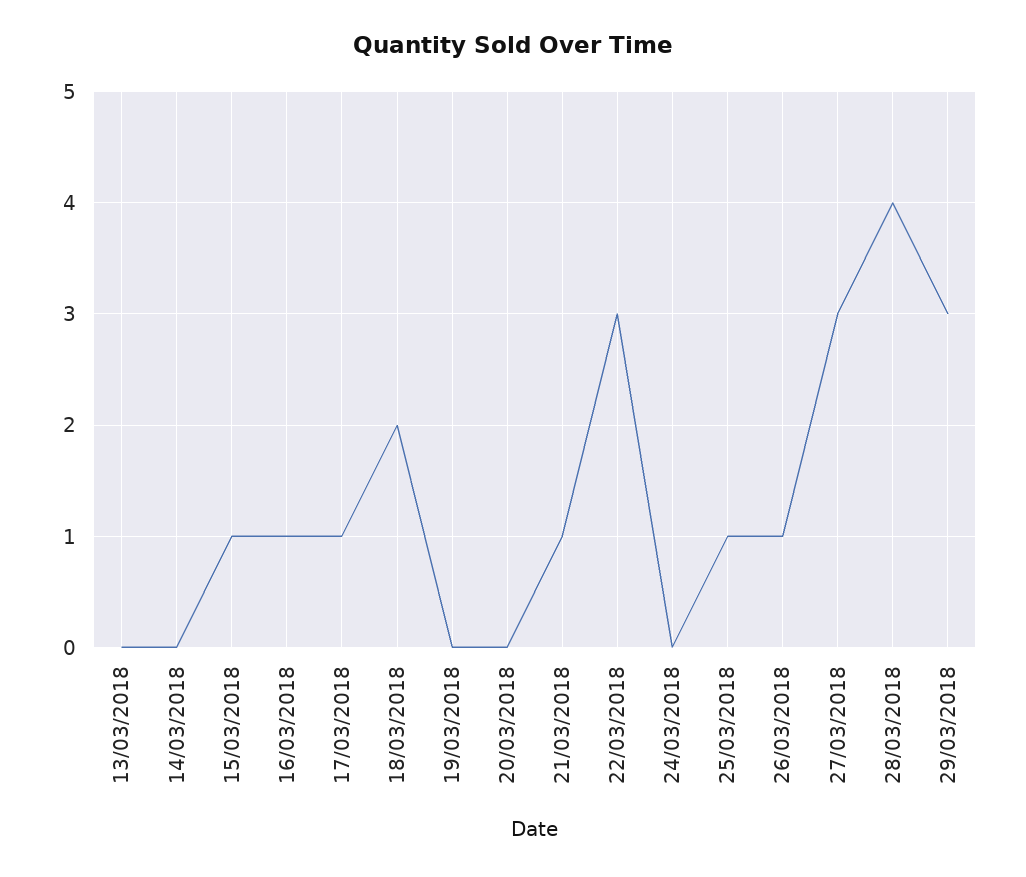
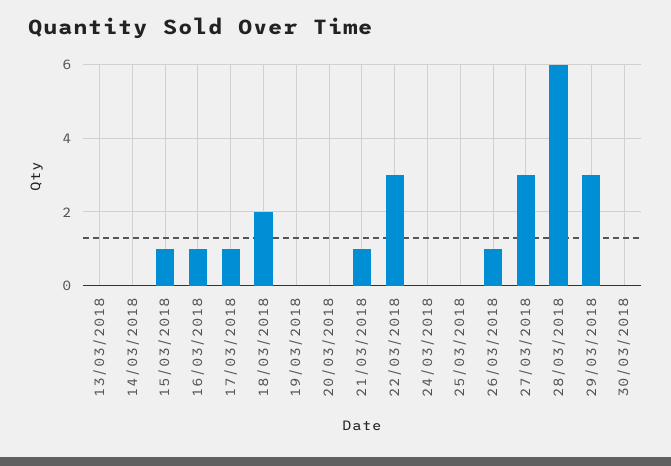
25/03/2018: 1 -> 0
28/03/2018: 4 -> 6
30/03/2018: none -> 0

